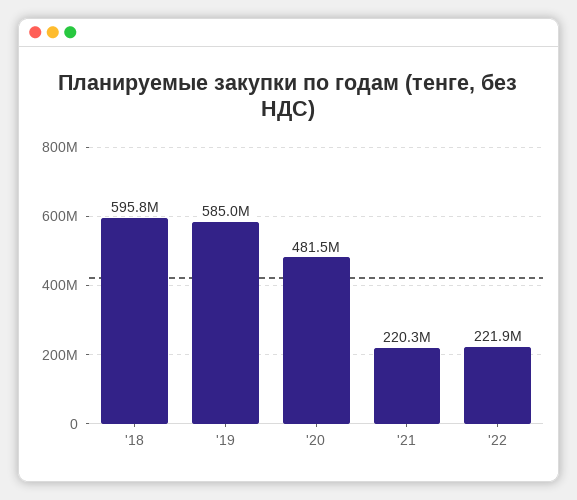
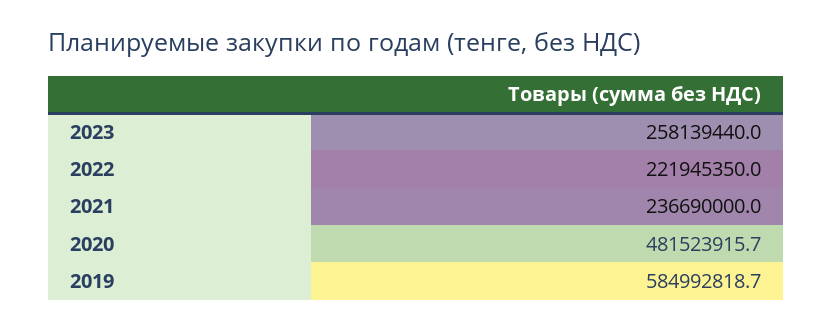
'18: 595800000 -> none
'21: 220300000 -> 236690000
2023: none -> 258139440

